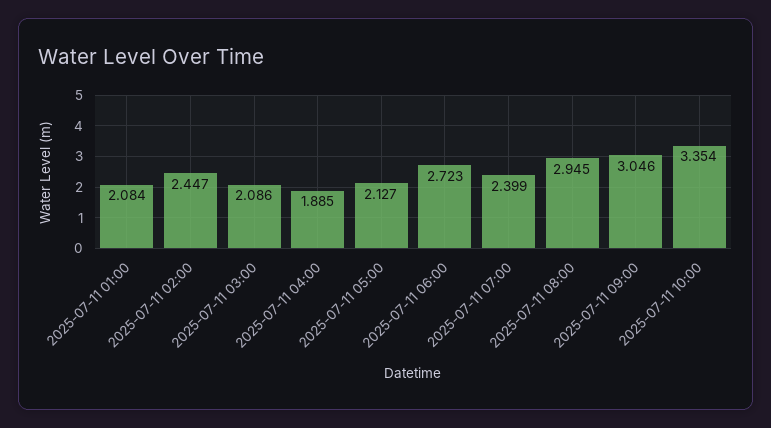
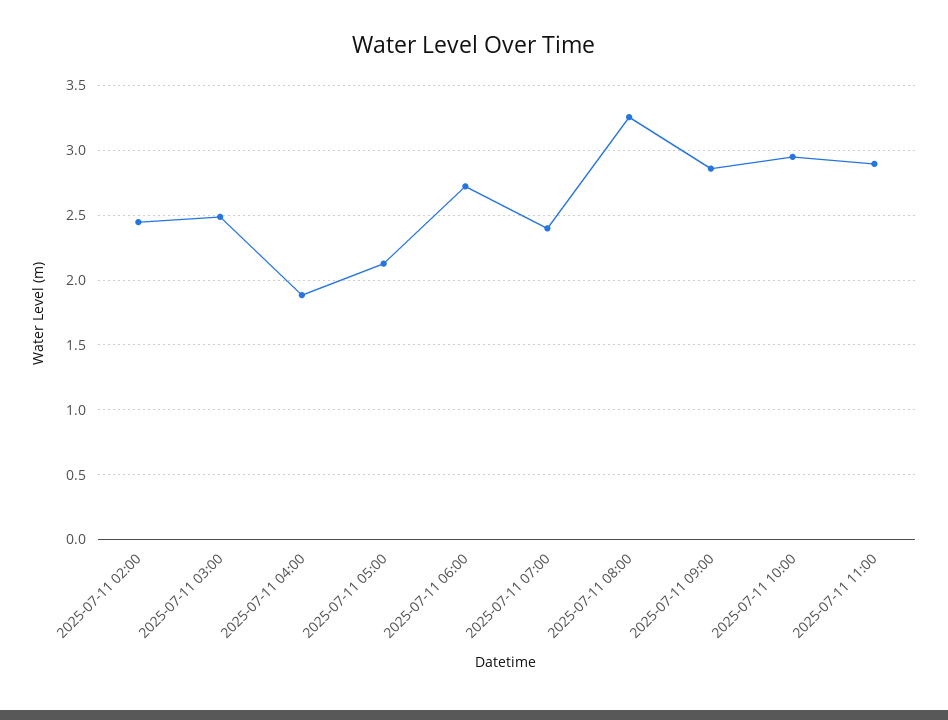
2025-07-11 01:00: 2.084 -> none
2025-07-11 03:00: 2.086 -> 2.5
2025-07-11 08:00: 2.945 -> 3.25
2025-07-11 09:00: 3.046 -> 2.85
2025-07-11 10:00: 3.354 -> 2.95
2025-07-11 11:00: none -> 2.9

